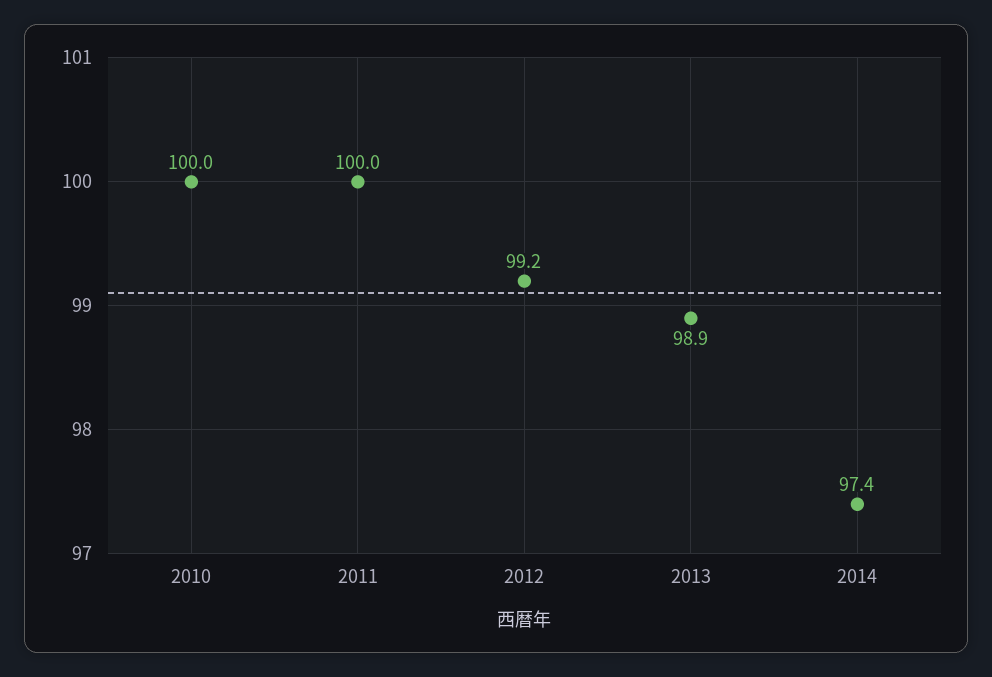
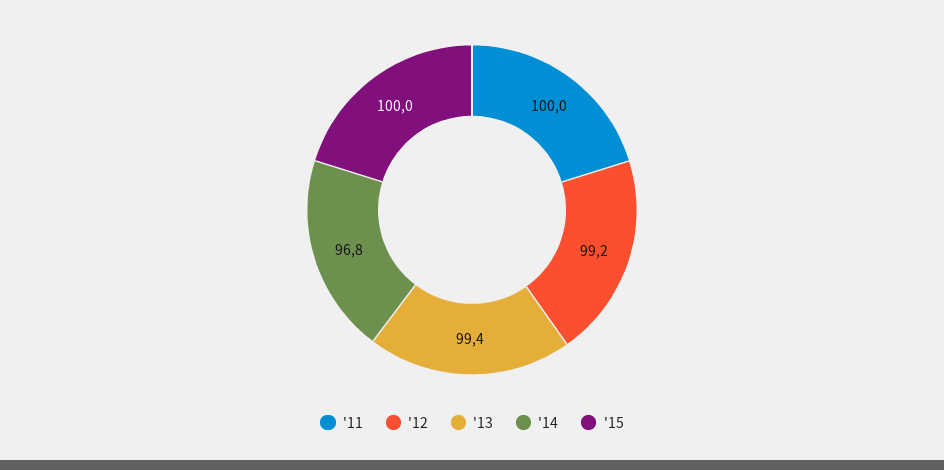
2010: 100 -> none
2013: 98.9 -> 99.4
2014: 97.4 -> 96.8
'15: none -> 100

